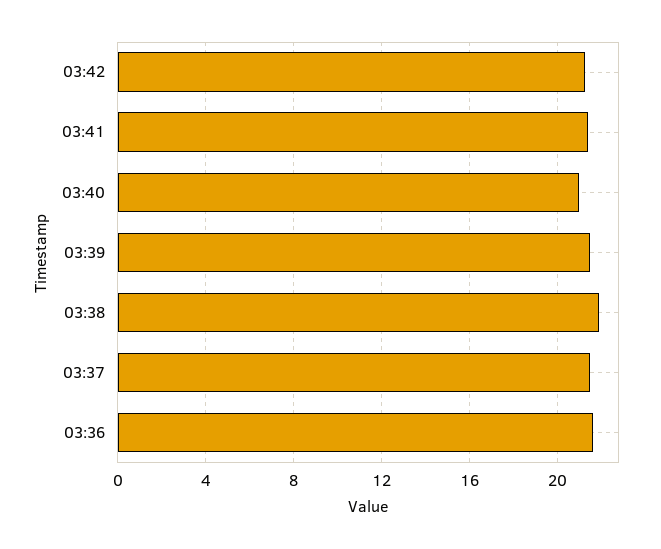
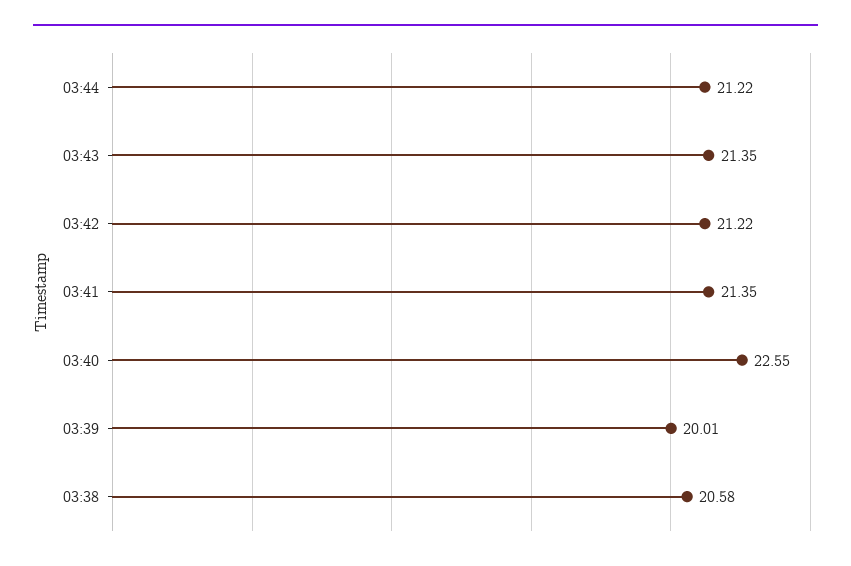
03:40: 21 -> 22.55
03:39: 21.5 -> 20.01
03:38: 22 -> 20.58
03:37: 21.5 -> none
03:36: 21.5 -> none
03:44: none -> 21.22
03:43: none -> 21.35

